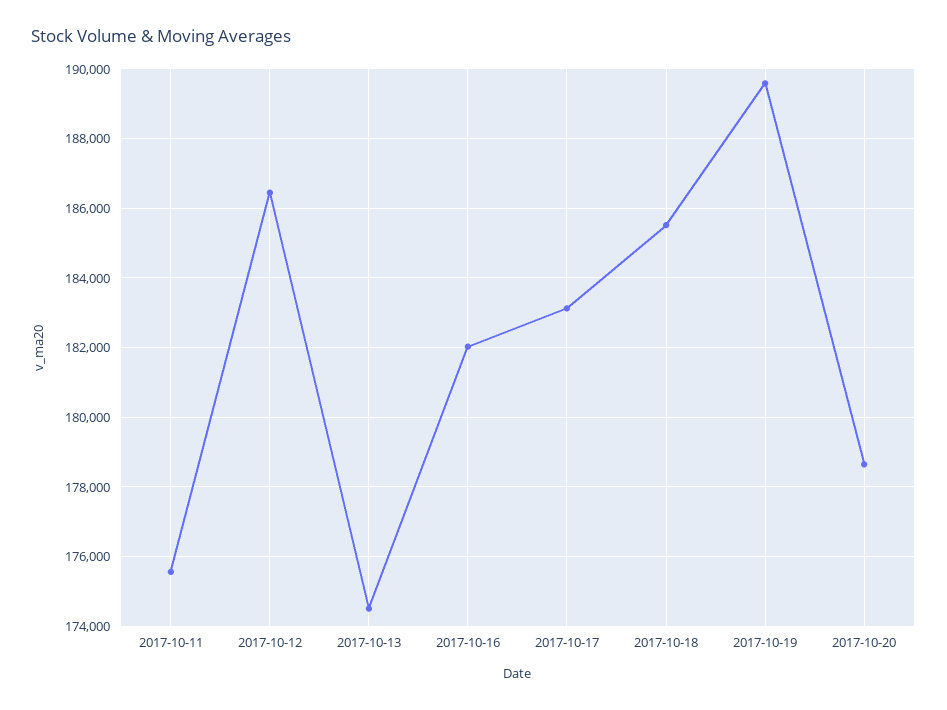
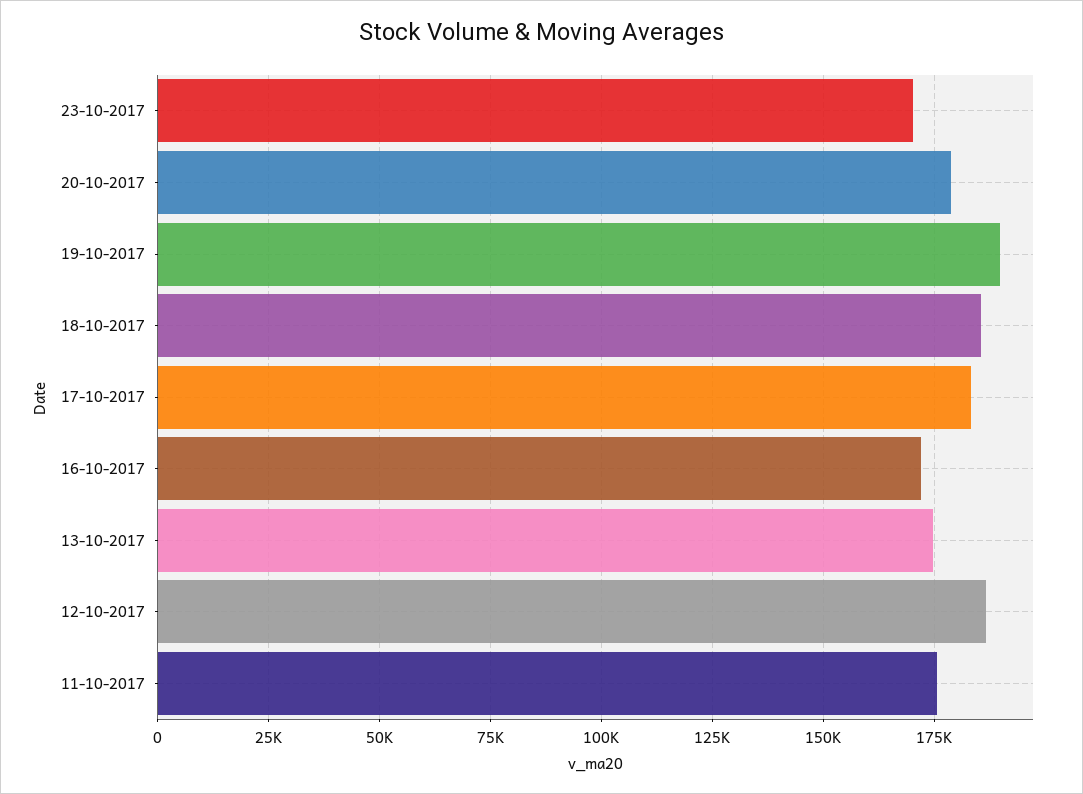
2017-10-16: 182000 -> 172500
23-10-2017: none -> 170000

